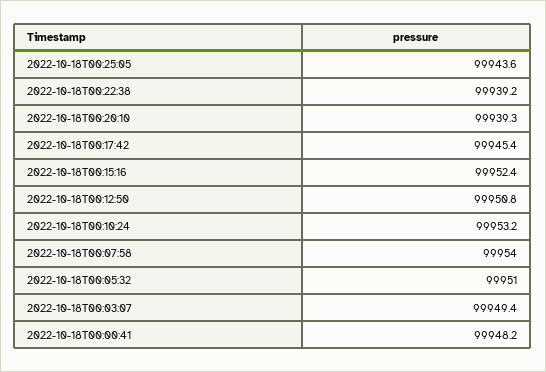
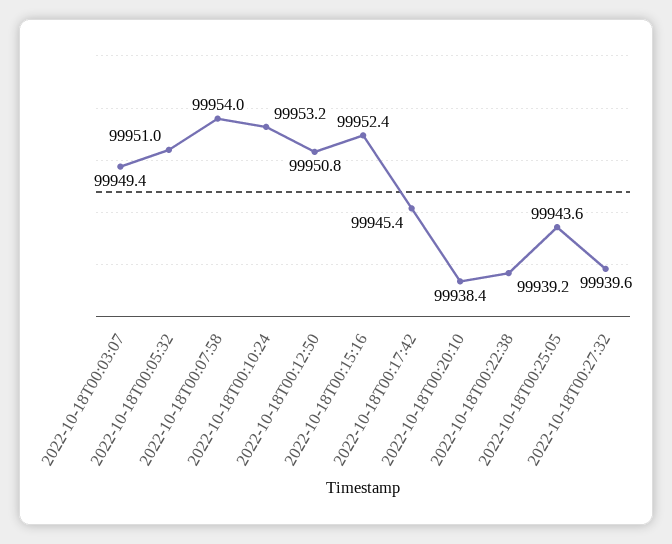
2022-10-18T00:20:10: 99939.3 -> 99938.4
2022-10-18T00:00:41: 99948.2 -> none
2022-10-18T00:27:32: none -> 99939.6

